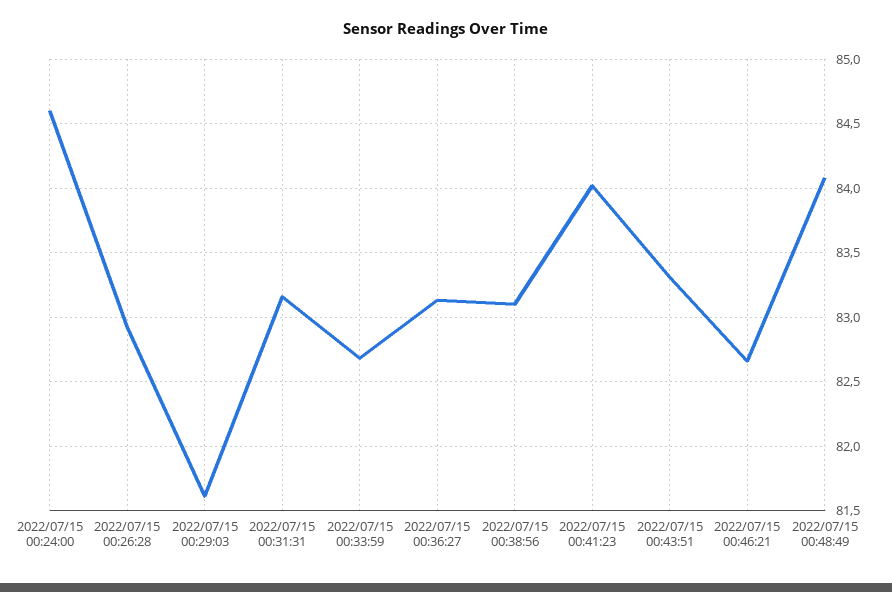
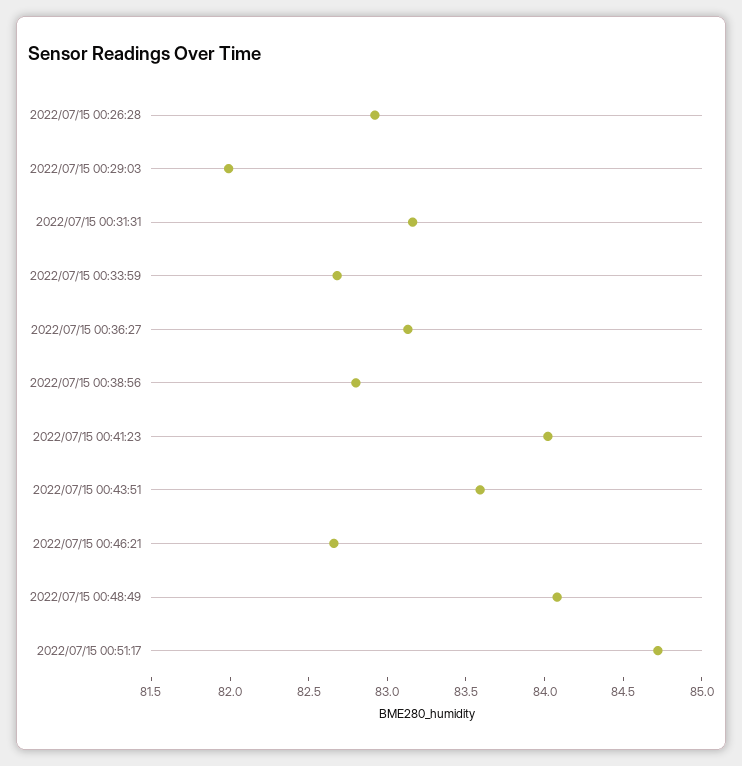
2022/07/15 00:24:00: 84.6 -> none
2022/07/15 00:29:03: 81.6 -> 82
2022/07/15 00:38:56: 83.1 -> 82.8
2022/07/15 00:43:51: 83.3 -> 83.6
2022/07/15 00:51:17: none -> 84.7

